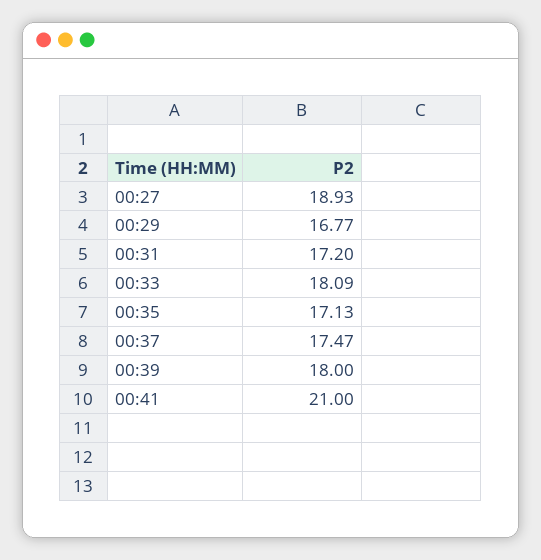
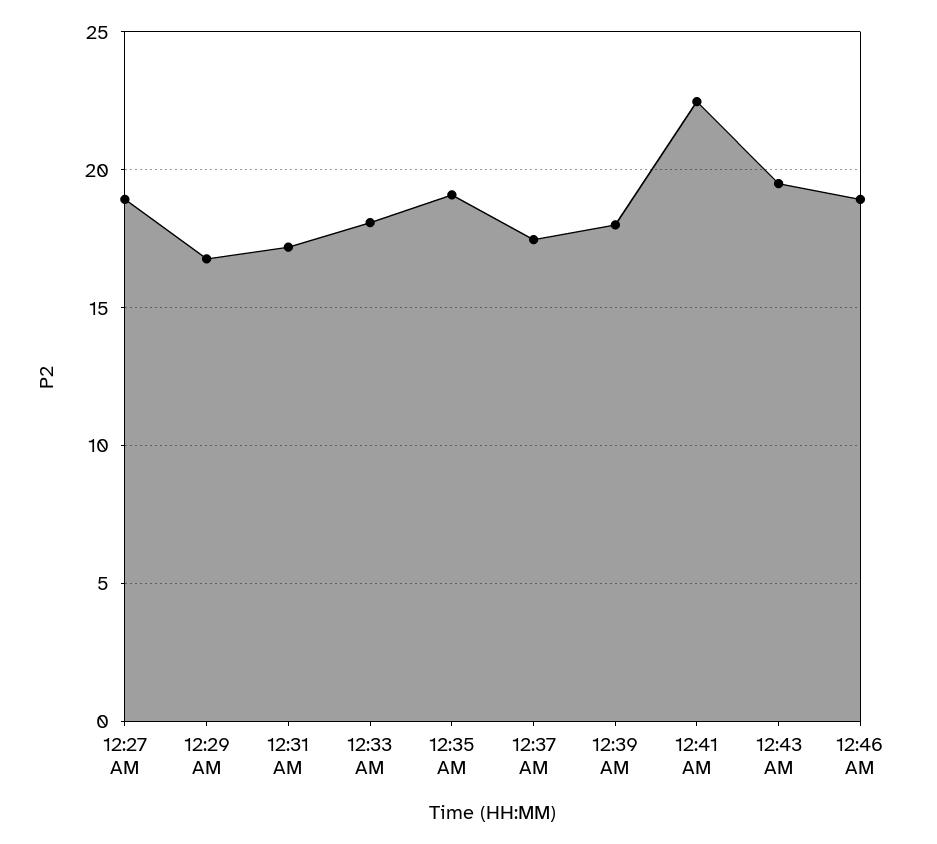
00:35: 17.13 -> 19
00:41: 21 -> 22.5
12:43 AM: none -> 19.5
12:46 AM: none -> 19

